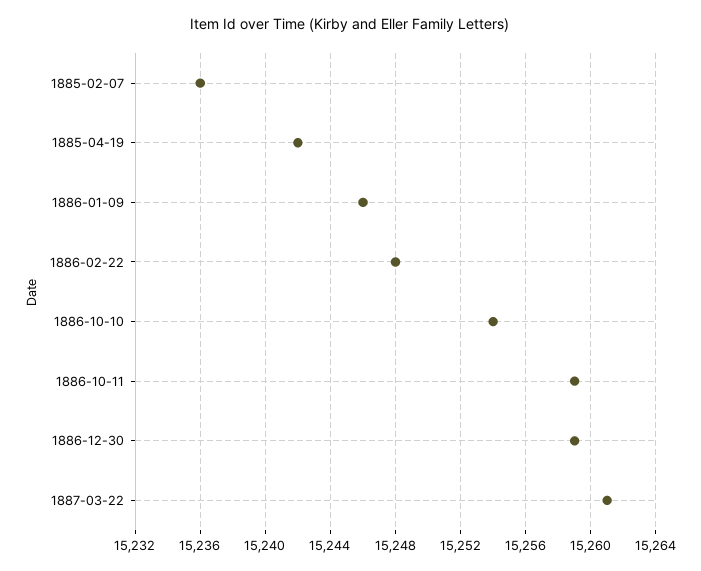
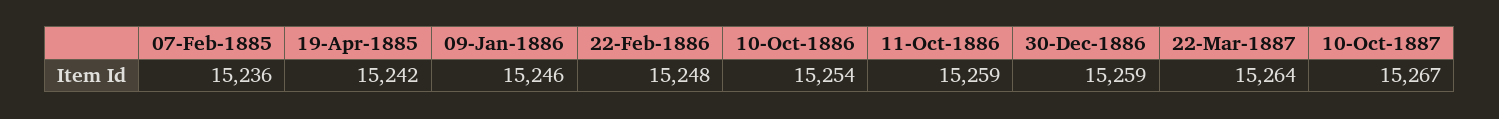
1887-03-22: 15261 -> 15264
10-Oct-1887: none -> 15267

